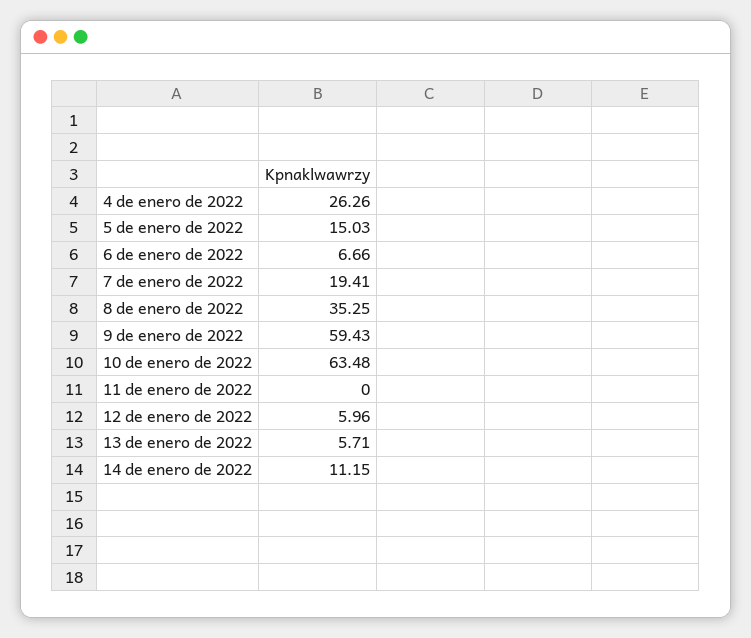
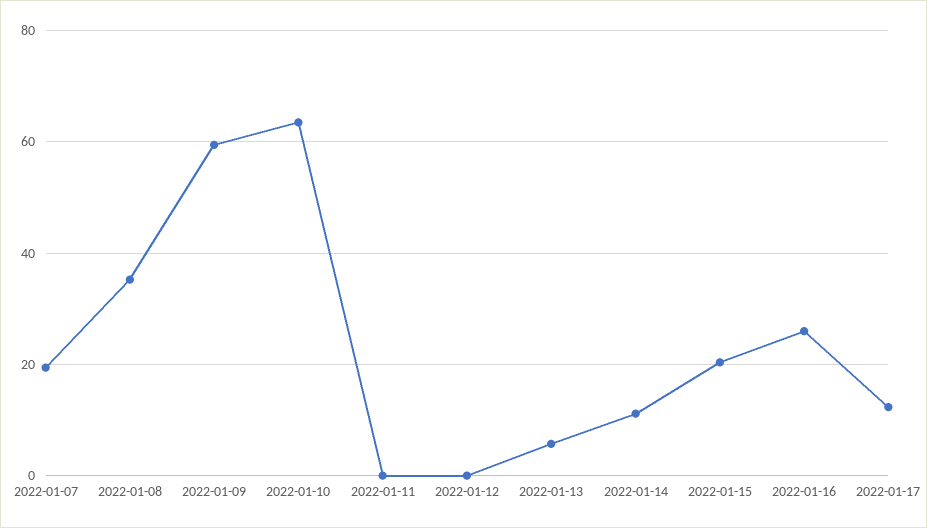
4 de enero de 2022: 26.26 -> none
5 de enero de 2022: 15.03 -> none
6 de enero de 2022: 6.66 -> none
12 de enero de 2022: 5.96 -> 0
2022-01-15: none -> 20
2022-01-16: none -> 26
2022-01-17: none -> 12

